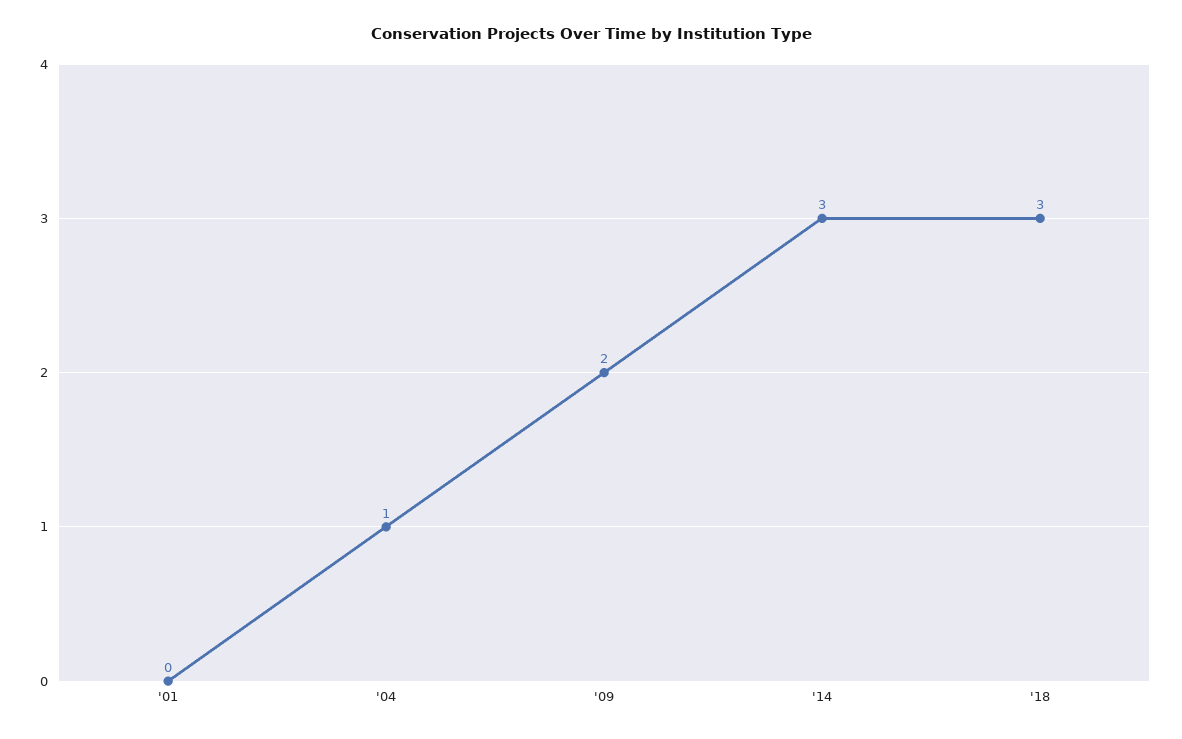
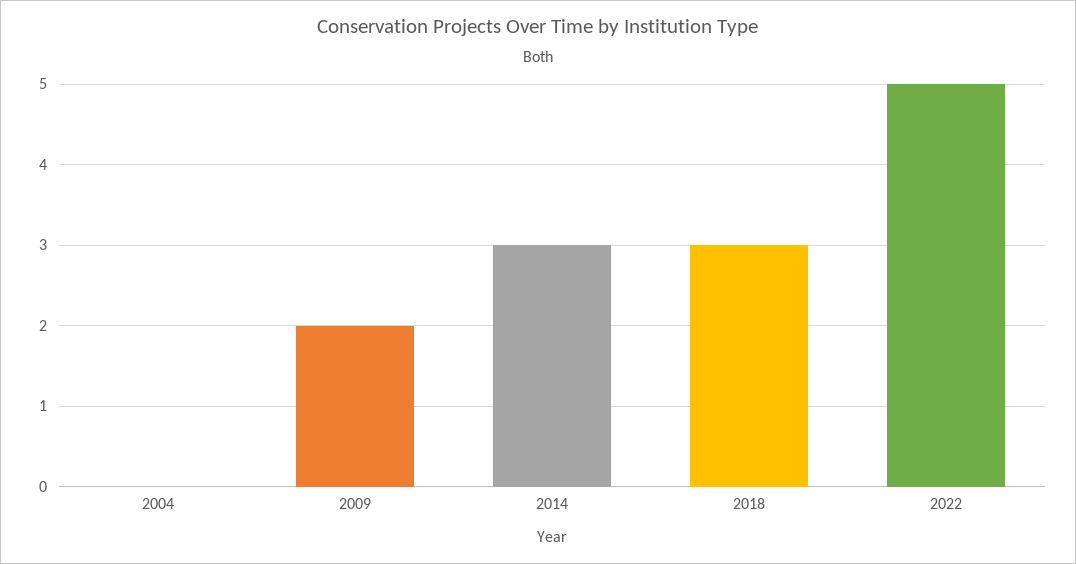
'01: 0 -> none
'04: 1 -> 0
2022: none -> 5

